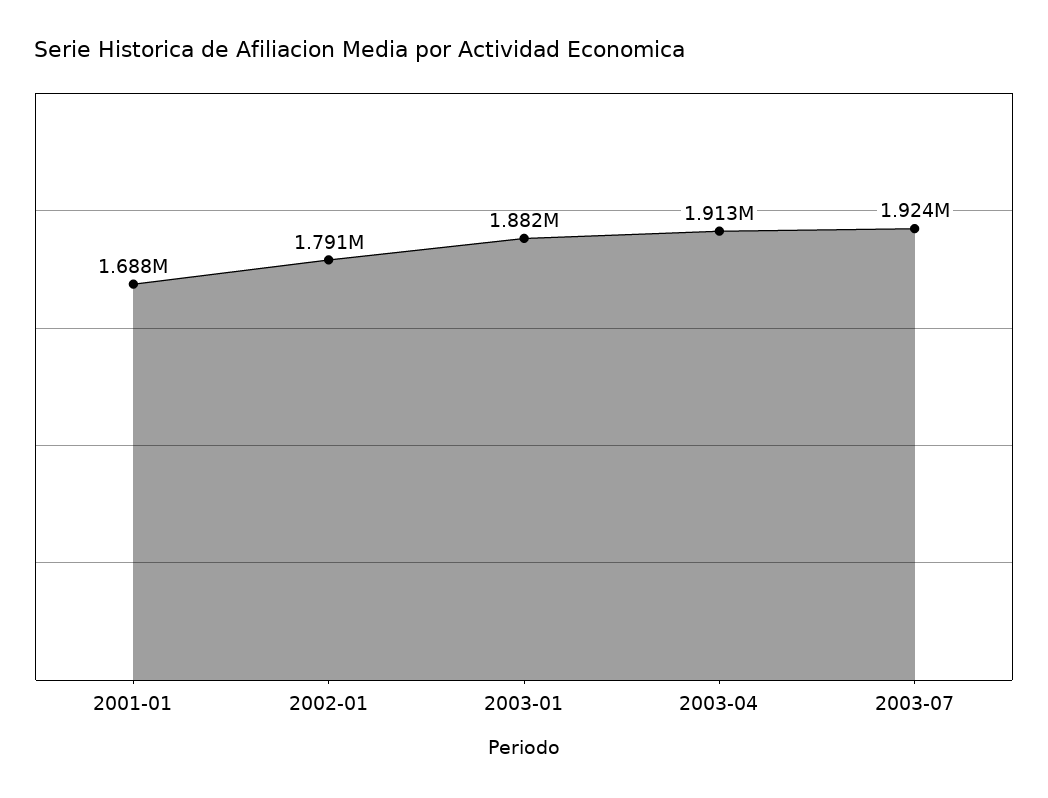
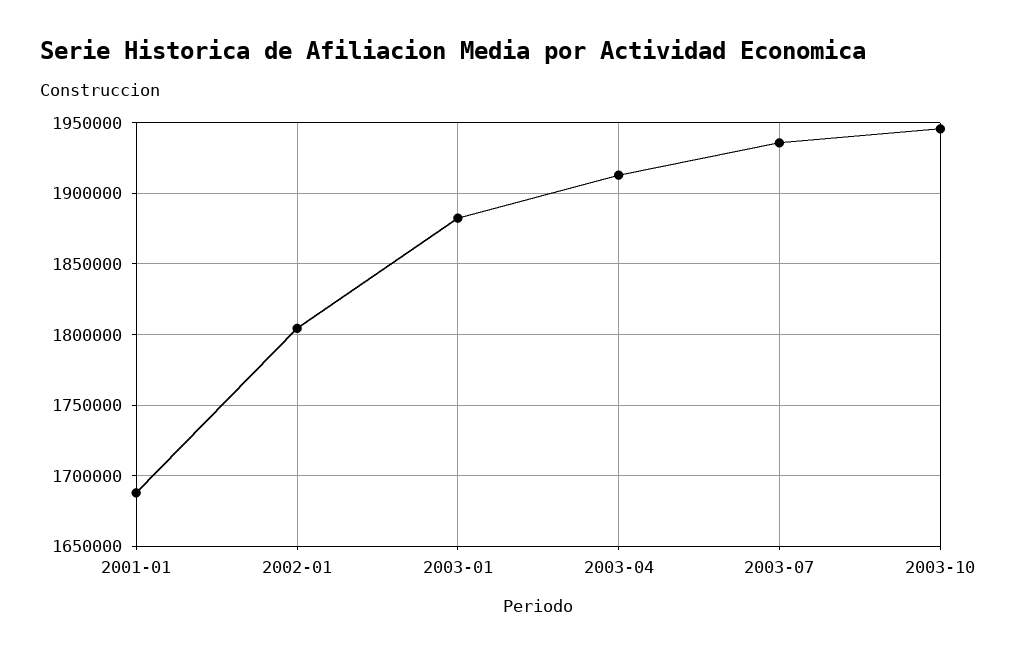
2002-01: 1791000 -> 1805000
2003-07: 1924000 -> 1935000
2003-10: none -> 1945000

